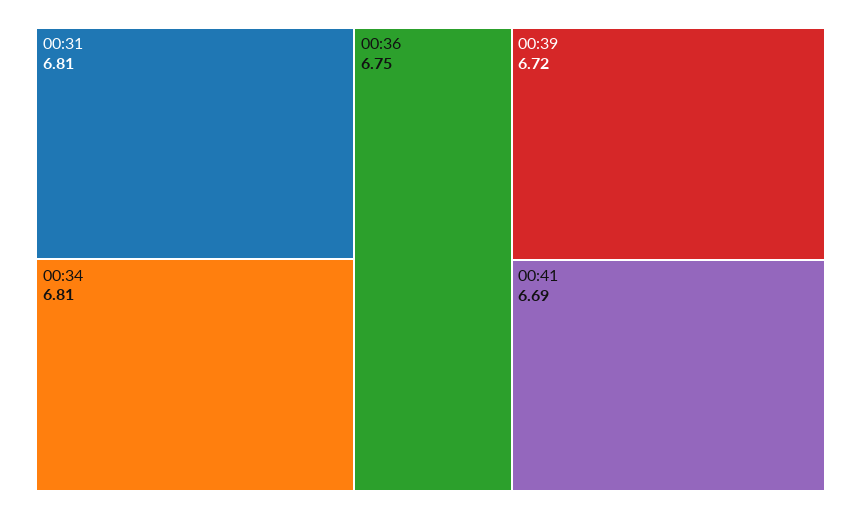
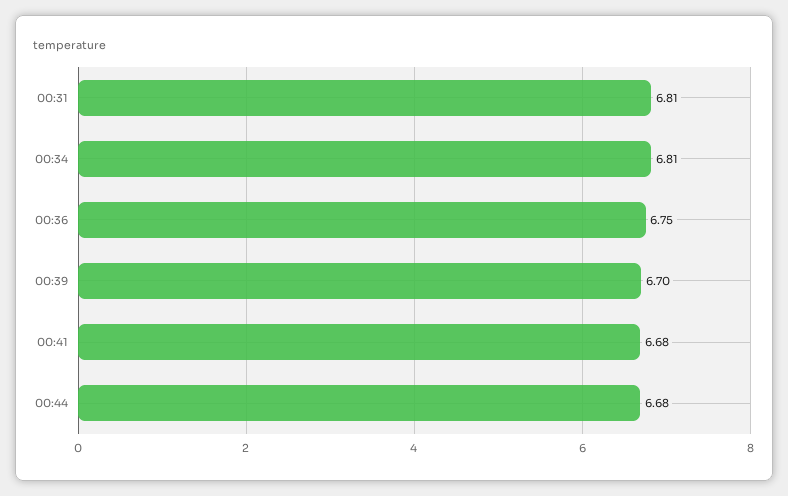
00:39: 6.72 -> 6.7
00:41: 6.69 -> 6.68
00:44: none -> 6.68

